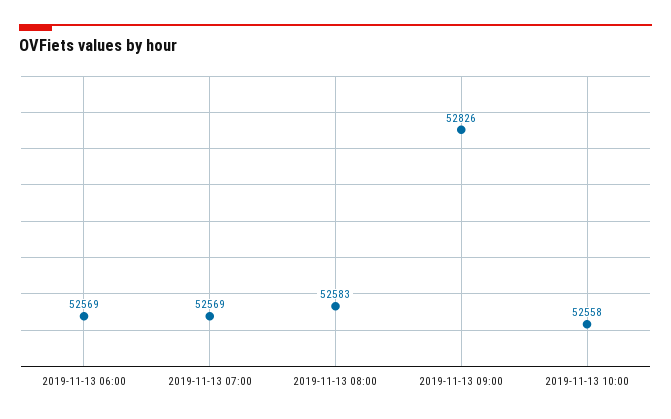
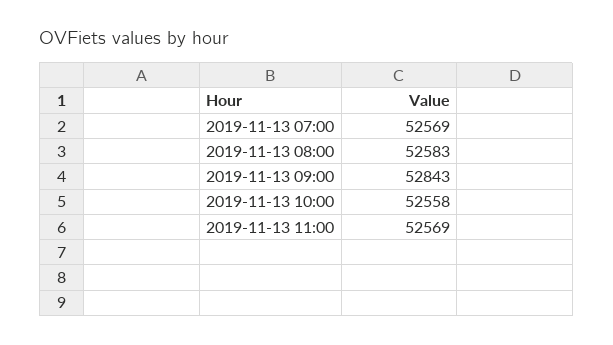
2019-11-13 06:00: 52569 -> none
2019-11-13 09:00: 52826 -> 52843
2019-11-13 11:00: none -> 52569

